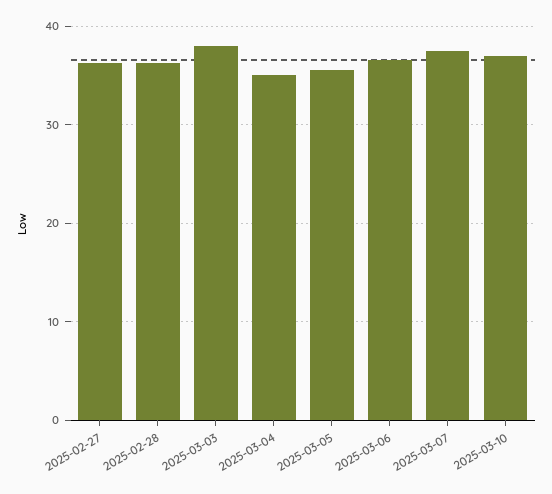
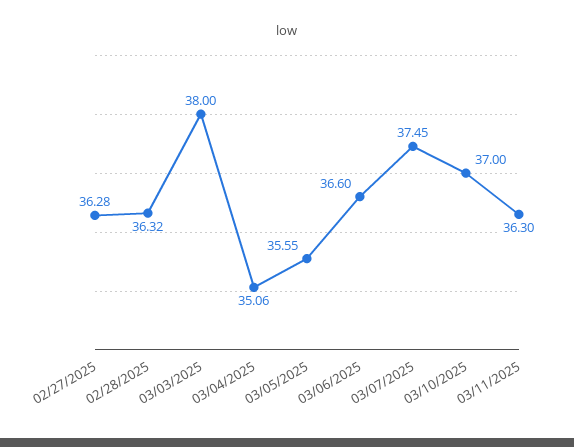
03/11/2025: none -> 36.3

